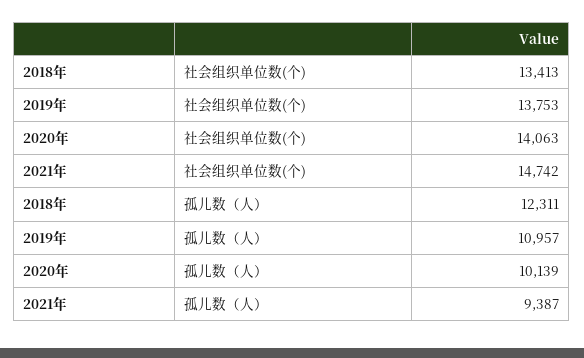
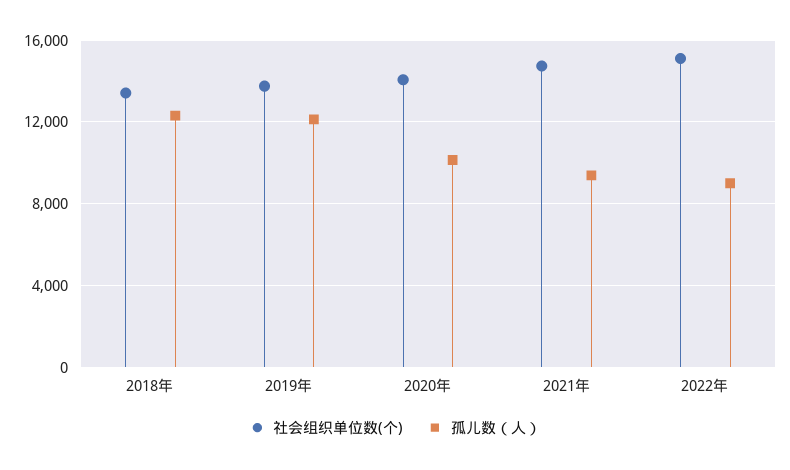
孤儿数（人）, 2019年: 10957 -> 12000
社会组织单位数(个), 2022年: none -> 15000
孤儿数（人）, 2022年: none -> 9000

